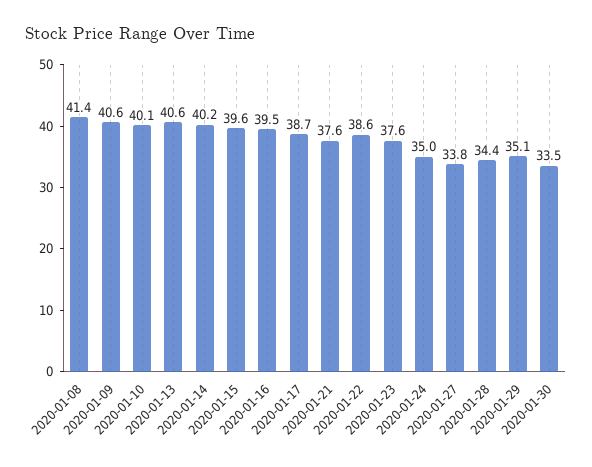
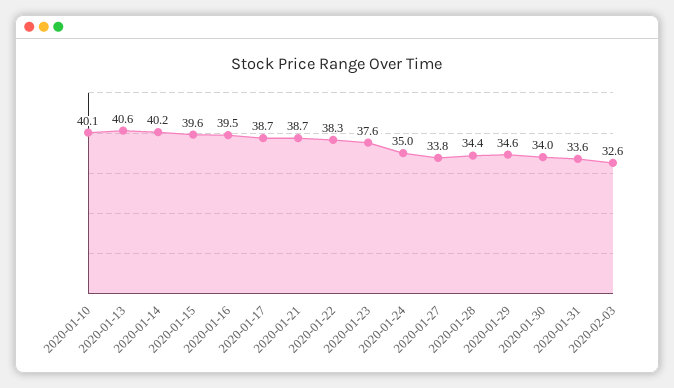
2020-01-08: 41.4 -> none
2020-01-09: 40.6 -> none
2020-01-21: 37.6 -> 38.7
2020-01-22: 38.6 -> 38.3
2020-01-29: 35.1 -> 34.6
2020-01-30: 33.5 -> 34
2020-01-31: none -> 33.6
2020-02-03: none -> 32.6

